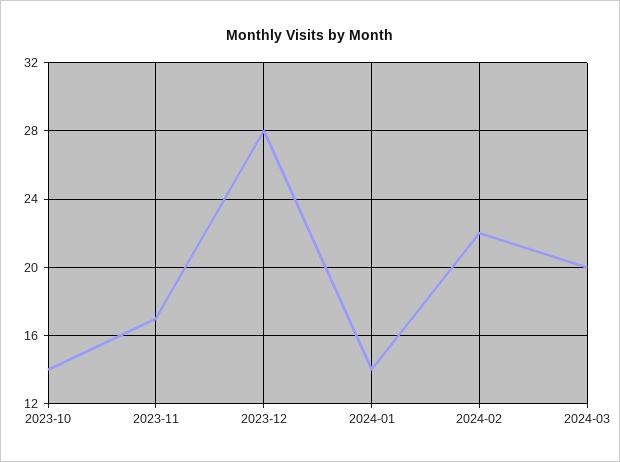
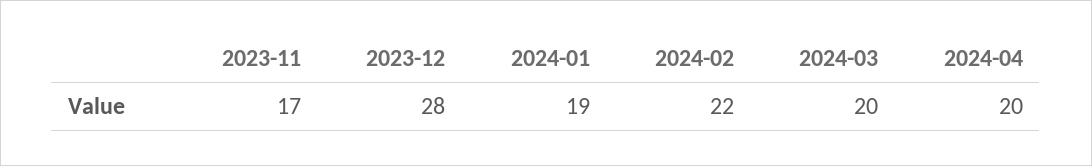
2023-10: 14 -> none
2024-01: 14 -> 19
2024-04: none -> 20

